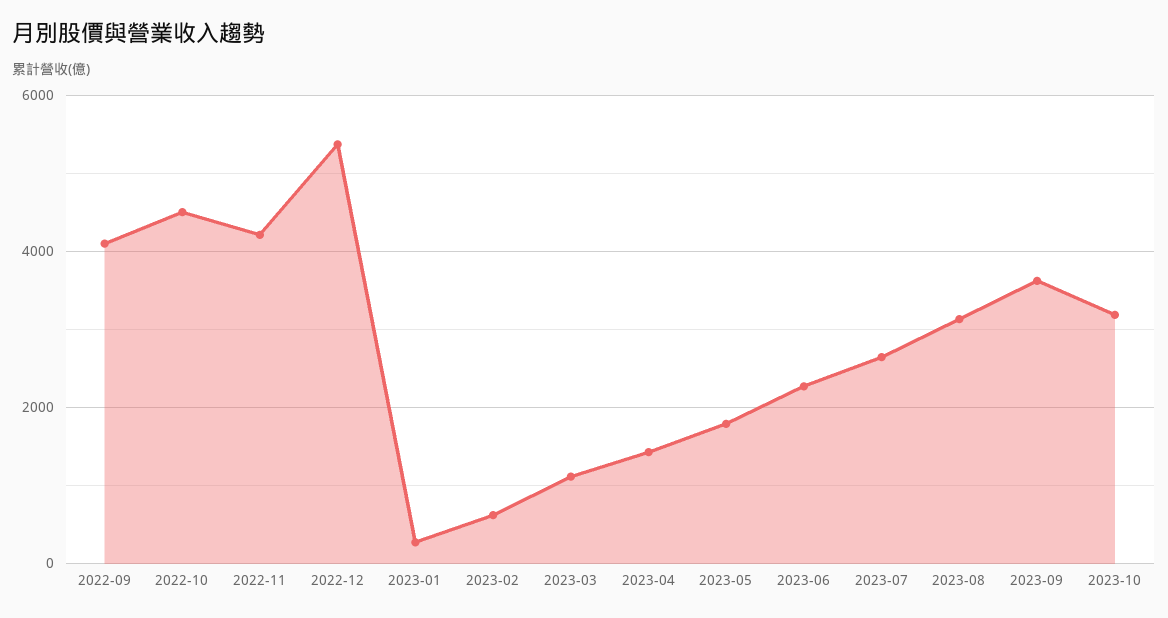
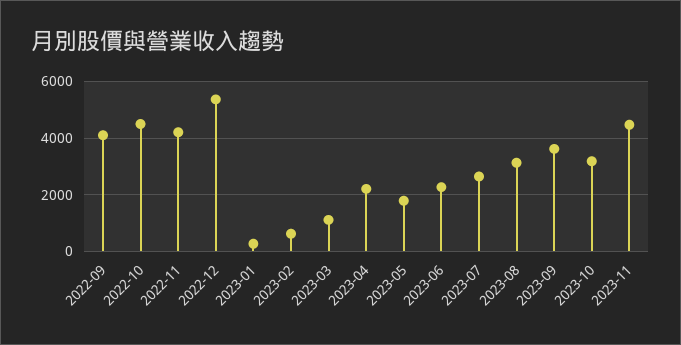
2023-04: 1400 -> 2250
2023-11: none -> 4500

